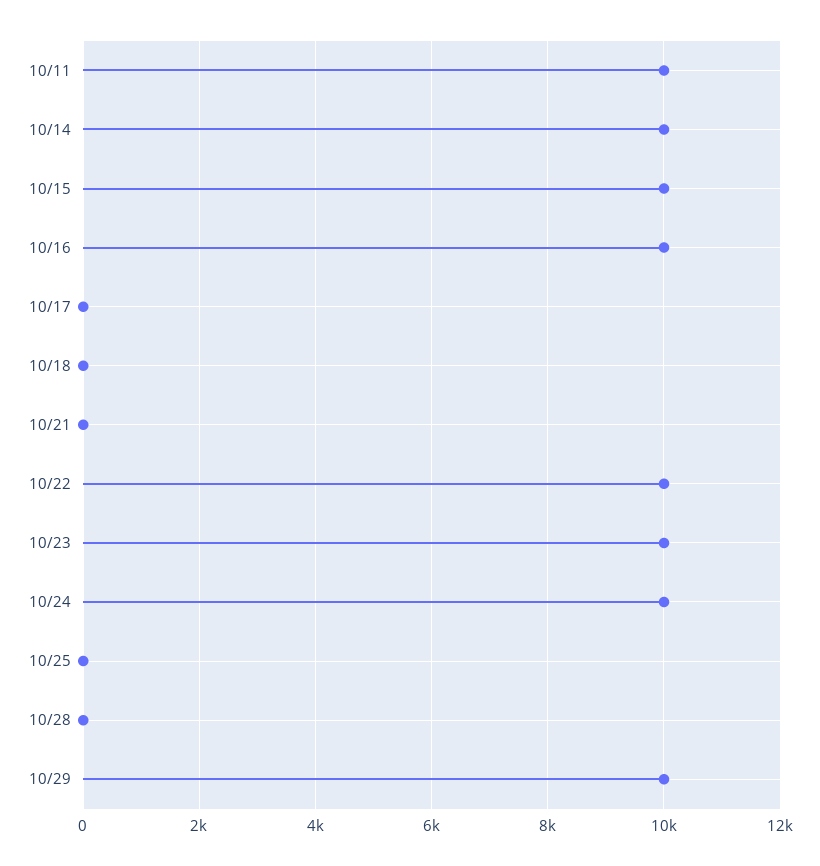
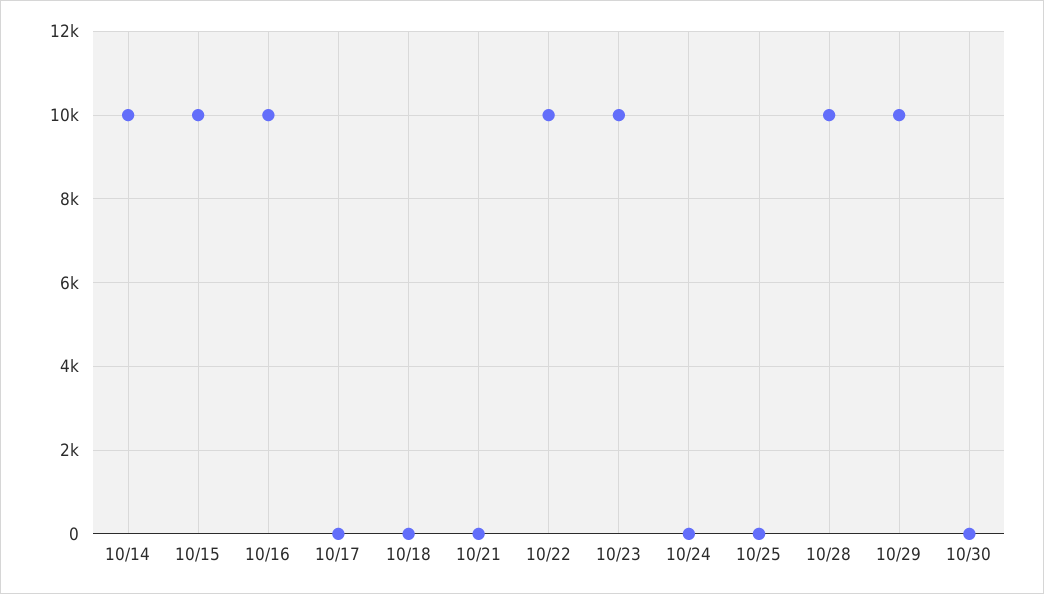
10/11: 10000 -> none
10/24: 10000 -> 0
10/28: 0 -> 10000
10/30: none -> 0

